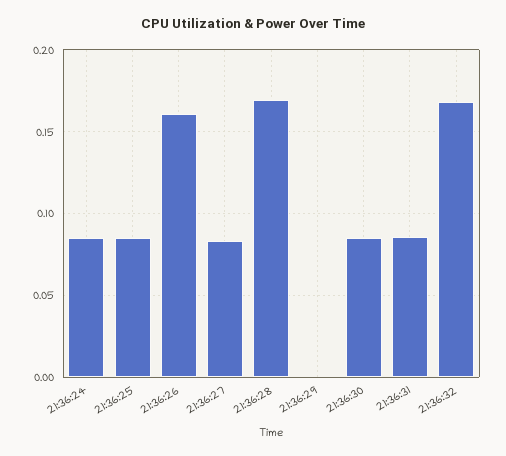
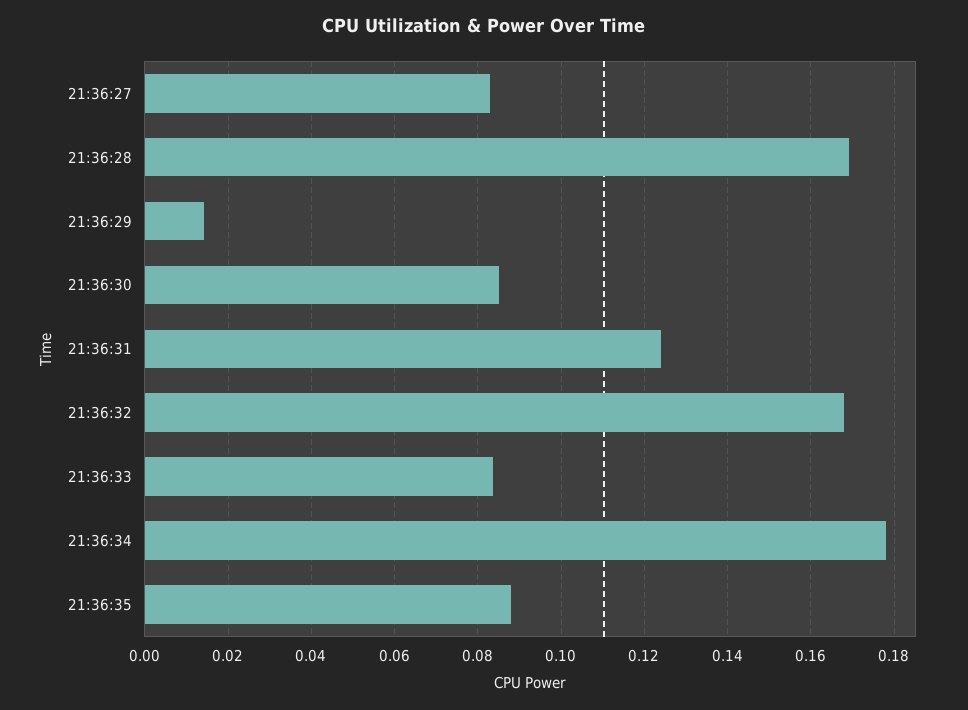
21:36:24: 0.085 -> none
21:36:25: 0.085 -> none
21:36:26: 0.16 -> none
21:36:29: 0 -> 0.014
21:36:31: 0.085 -> 0.124
21:36:33: none -> 0.084
21:36:34: none -> 0.178
21:36:35: none -> 0.088

